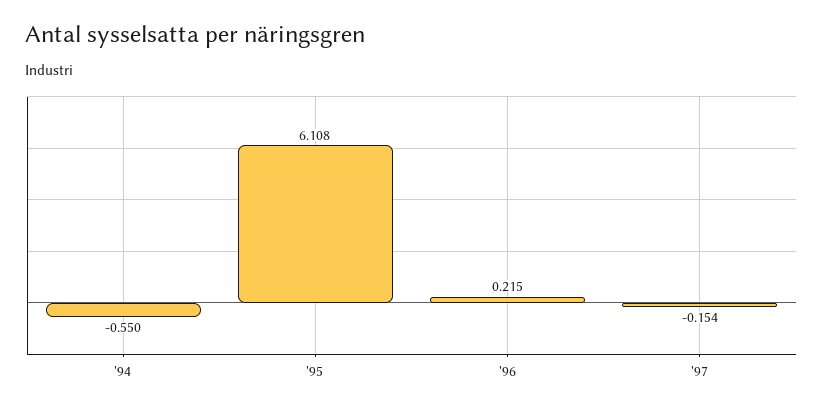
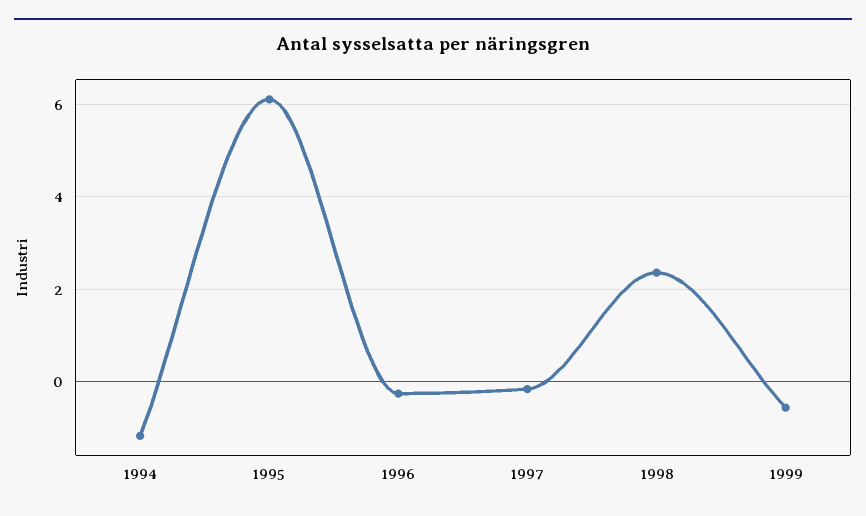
'94: -0.55 -> -1.2
'96: 0.215 -> -0.2
1998: none -> 2.4
1999: none -> -0.6

